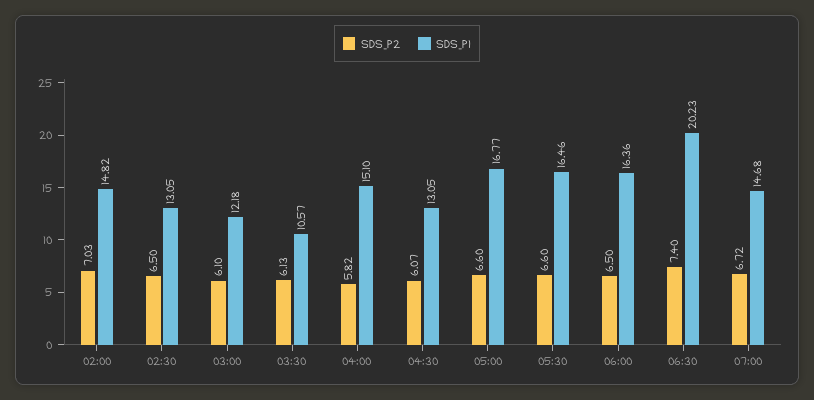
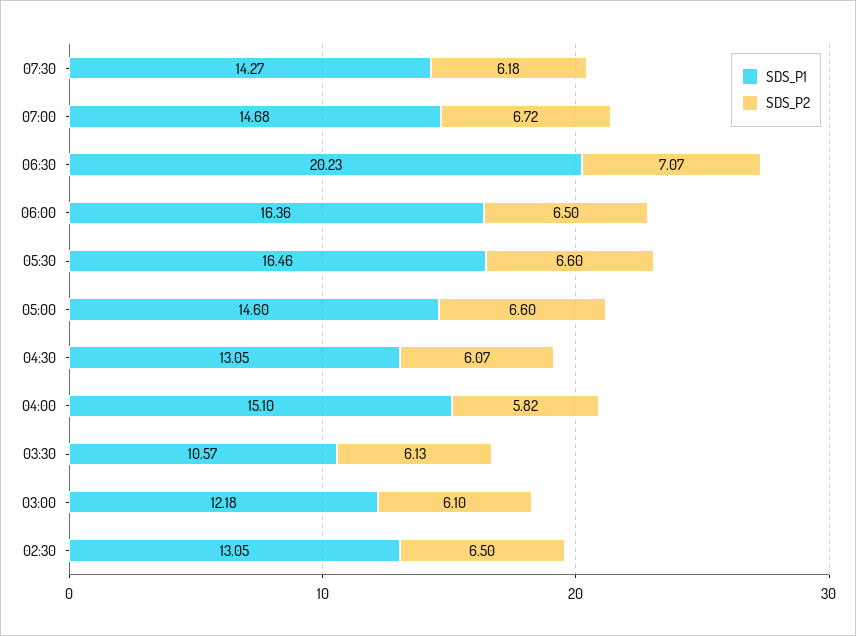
SDS_P2, 02:00: 7.03 -> none
SDS_P1, 02:00: 14.82 -> none
SDS_P1, 05:00: 16.77 -> 14.6
SDS_P2, 06:30: 7.4 -> 7.07
SDS_P1, 07:30: none -> 14.27
SDS_P2, 07:30: none -> 6.18

